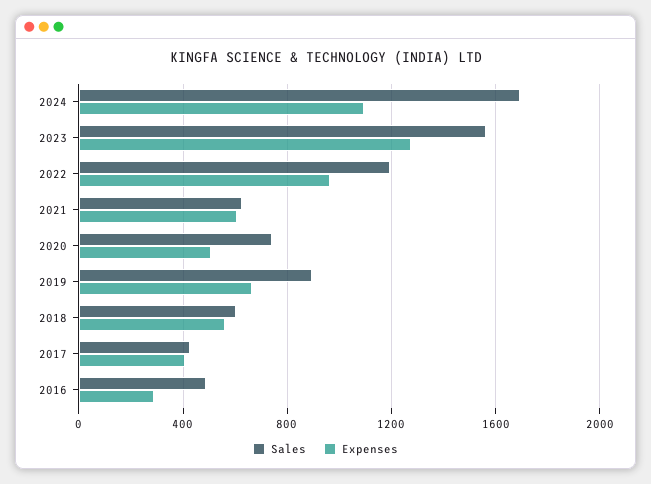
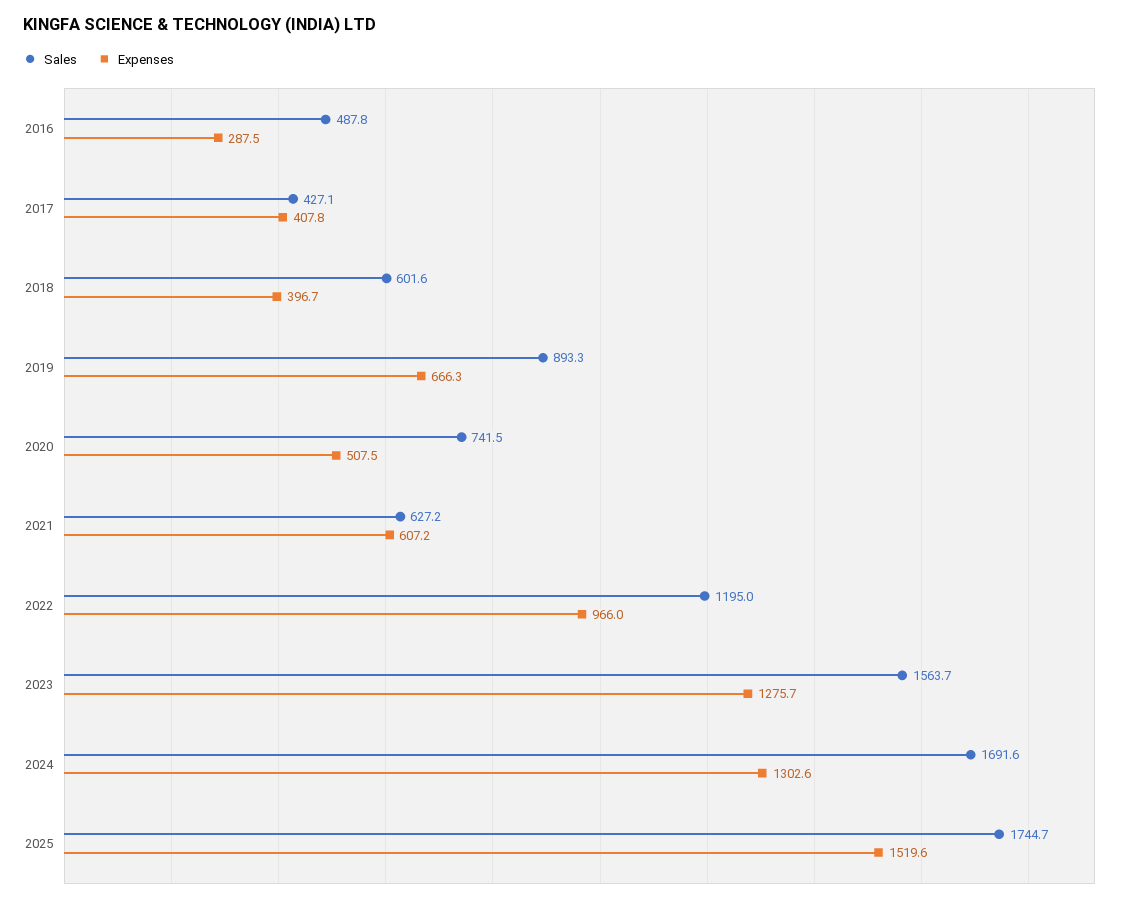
Expenses, 2024: 1100 -> 1302.6
Expenses, 2018: 550 -> 396.7
Sales, 2025: none -> 1744.7
Expenses, 2025: none -> 1519.6

